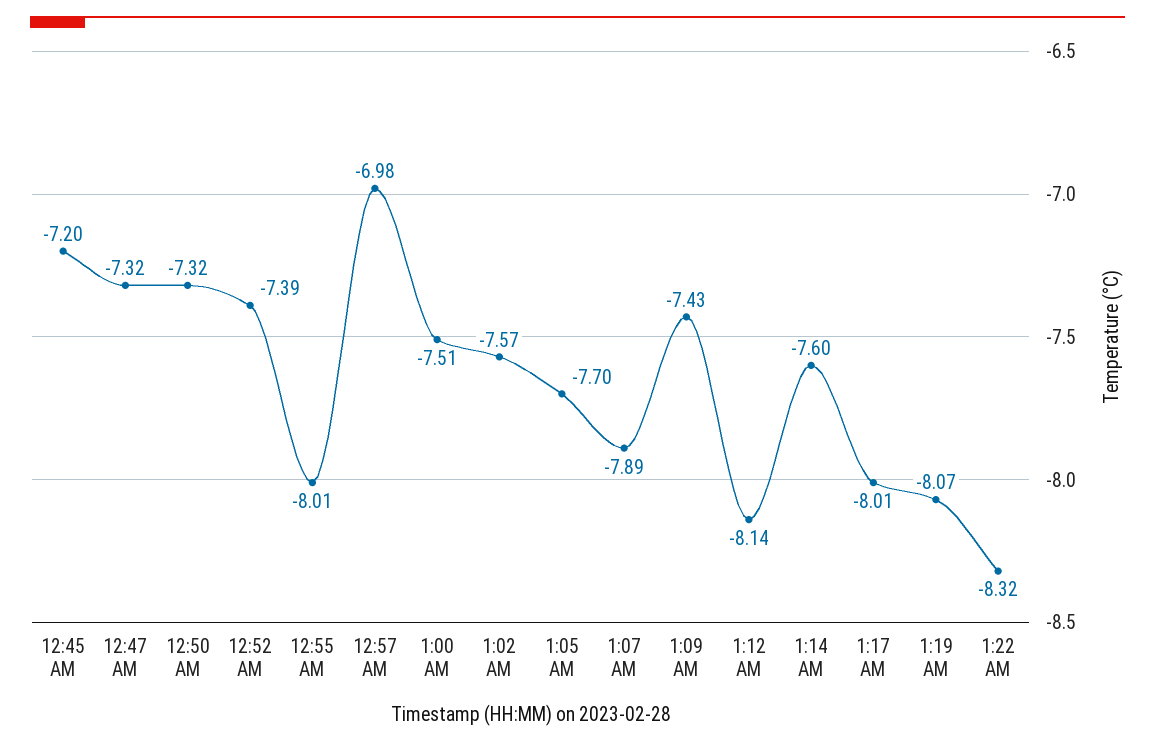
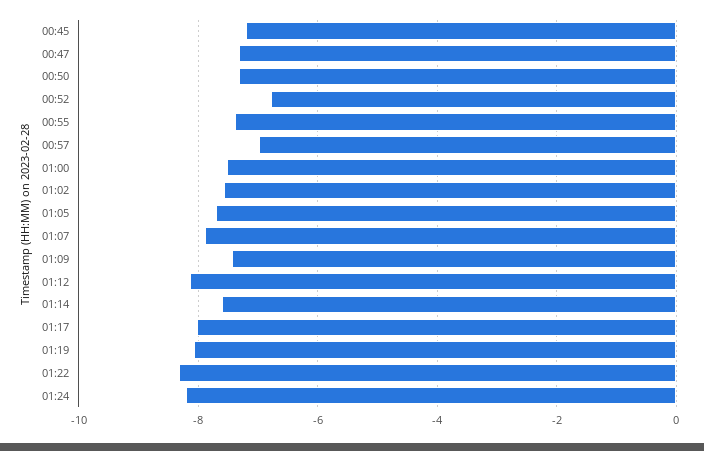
12:52 AM: -7.39 -> -6.8
12:55 AM: -8.01 -> -7.4
01:24: none -> -8.2

